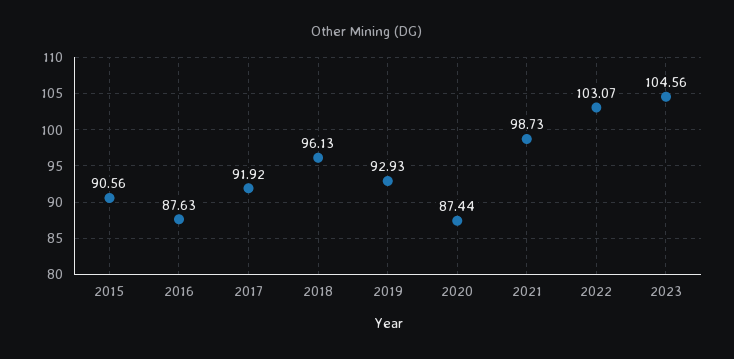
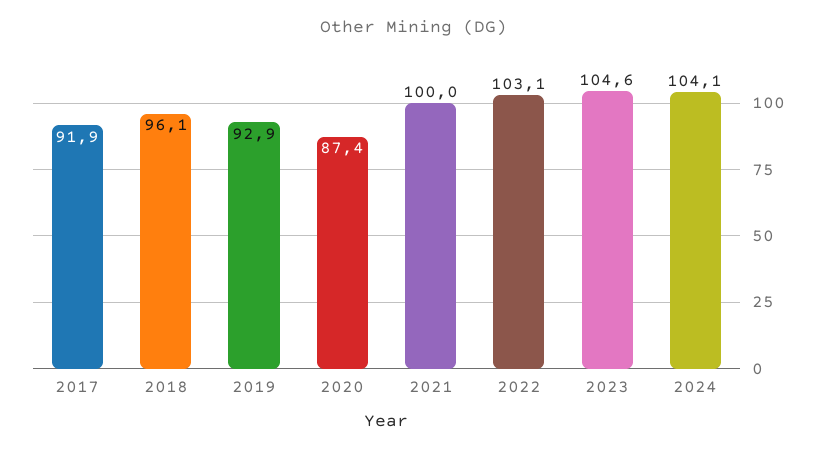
2015: 90.56 -> none
2016: 87.63 -> none
2021: 98.73 -> 100
2024: none -> 104.1

